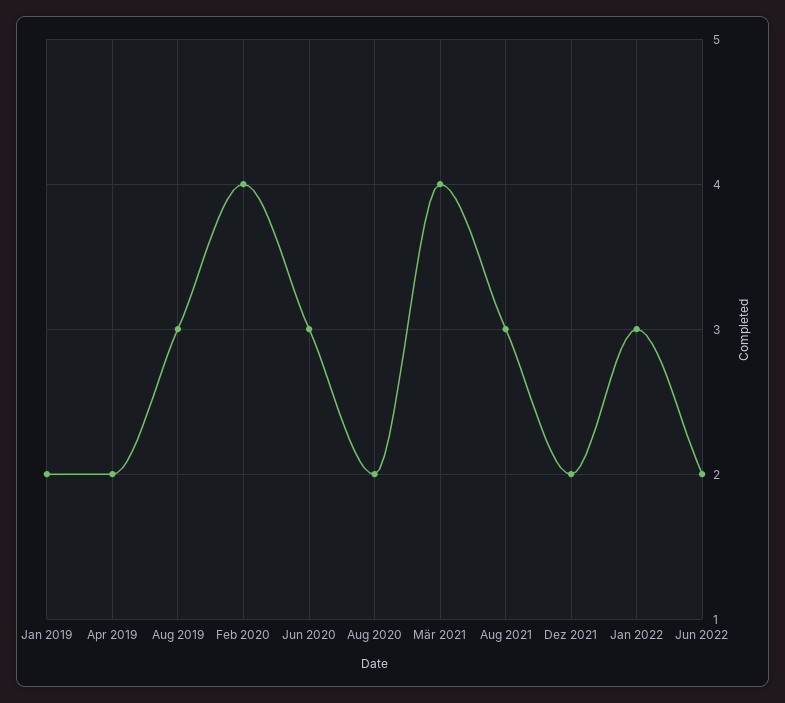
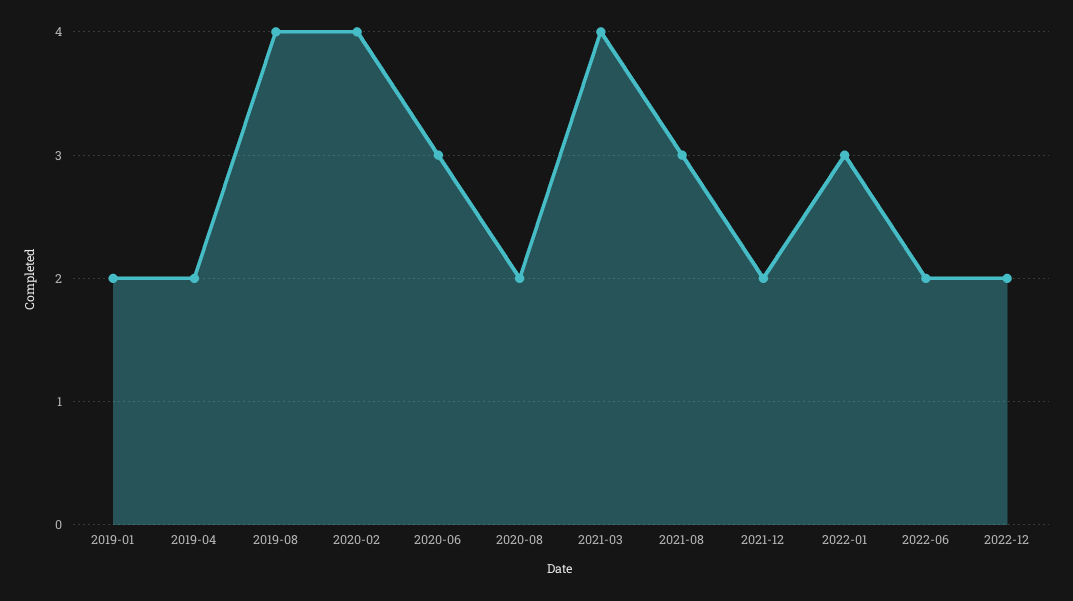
Aug 2019: 3 -> 4
2022-12: none -> 2

